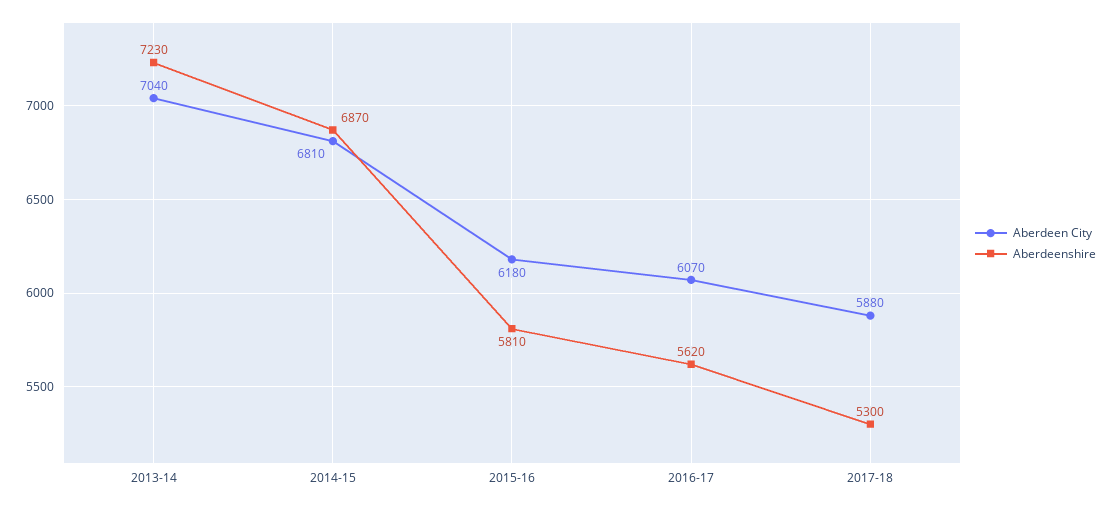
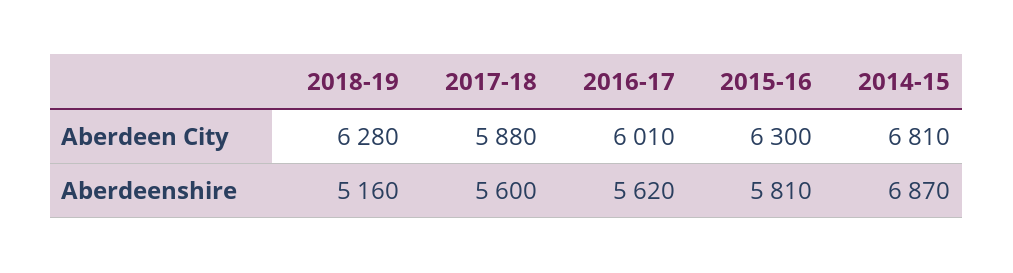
Aberdeen City, 2013-14: 7040 -> none
Aberdeenshire, 2013-14: 7230 -> none
Aberdeen City, 2015-16: 6180 -> 6300
Aberdeen City, 2016-17: 6070 -> 6010
Aberdeenshire, 2017-18: 5300 -> 5600
Aberdeen City, 2018-19: none -> 6280
Aberdeenshire, 2018-19: none -> 5160

